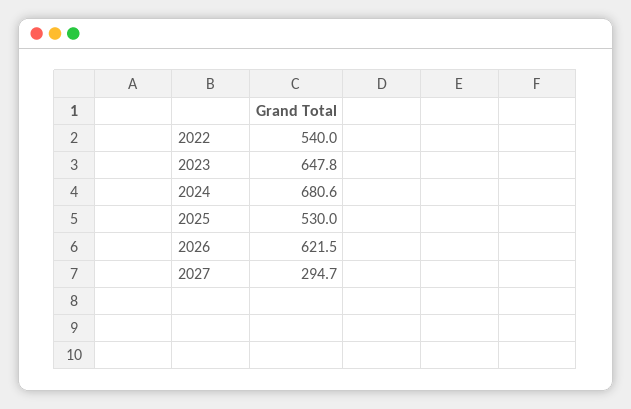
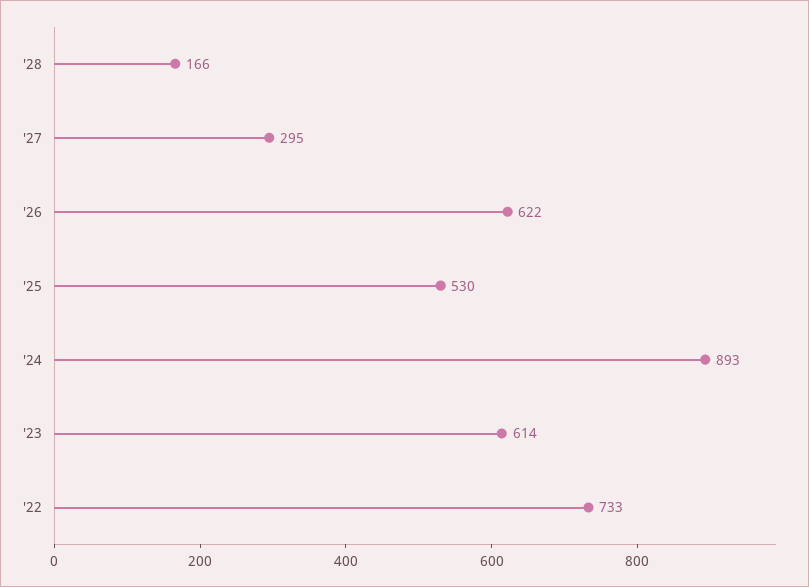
2022: 540 -> 733
2023: 647.8 -> 614
2024: 680.6 -> 893
'28: none -> 166

